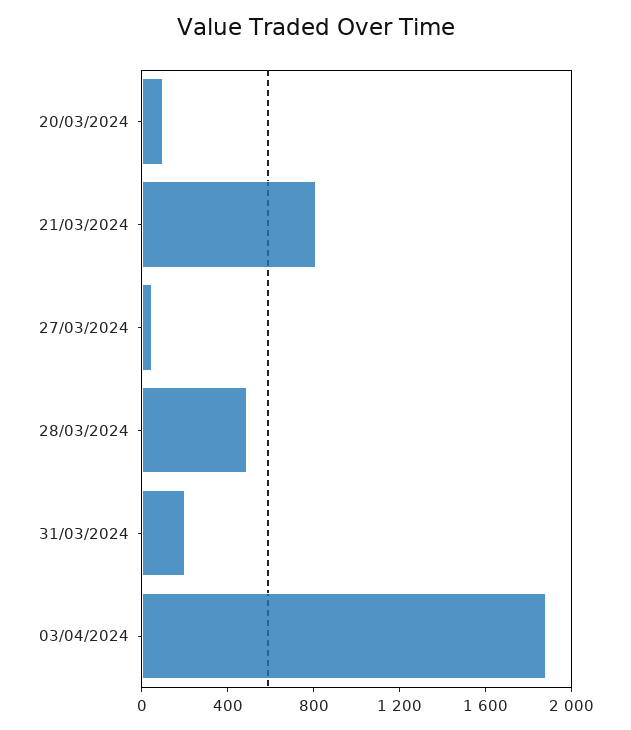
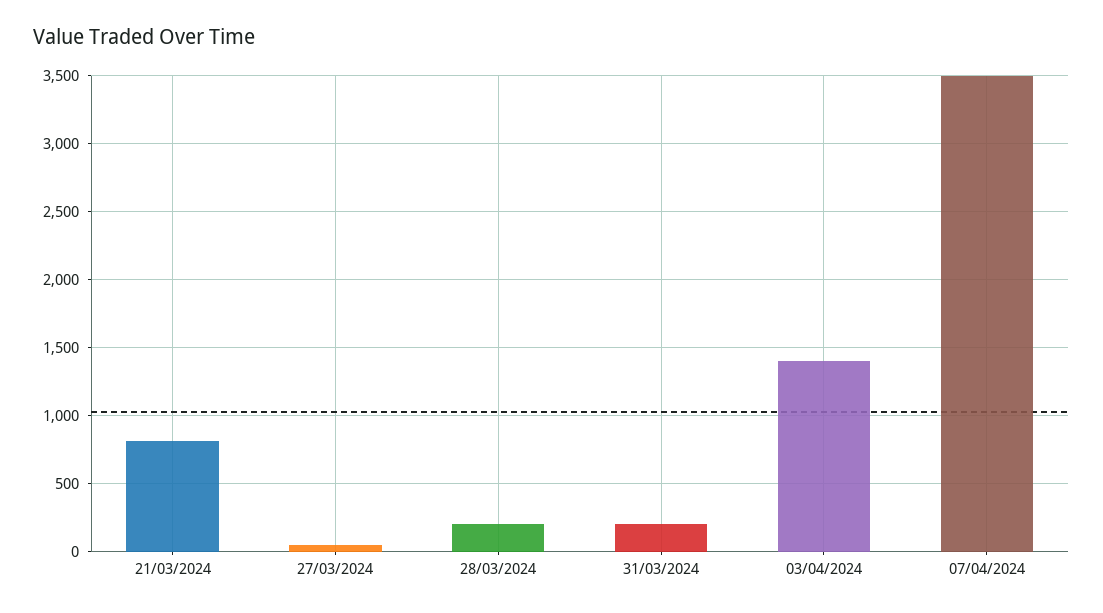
20/03/2024: 100 -> none
28/03/2024: 500 -> 200
03/04/2024: 1900 -> 1400
07/04/2024: none -> 3500

